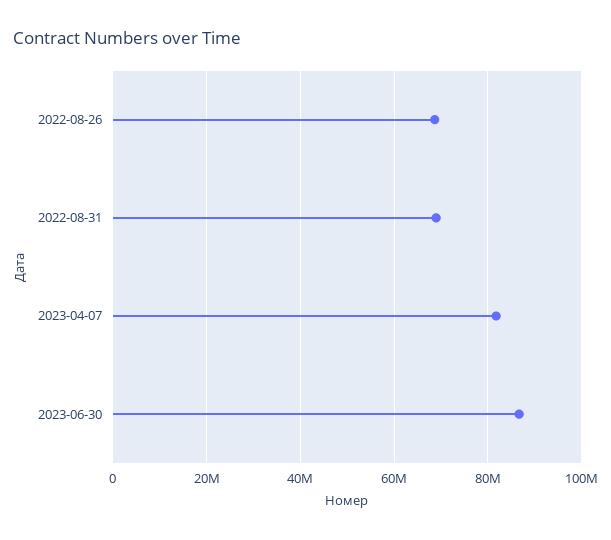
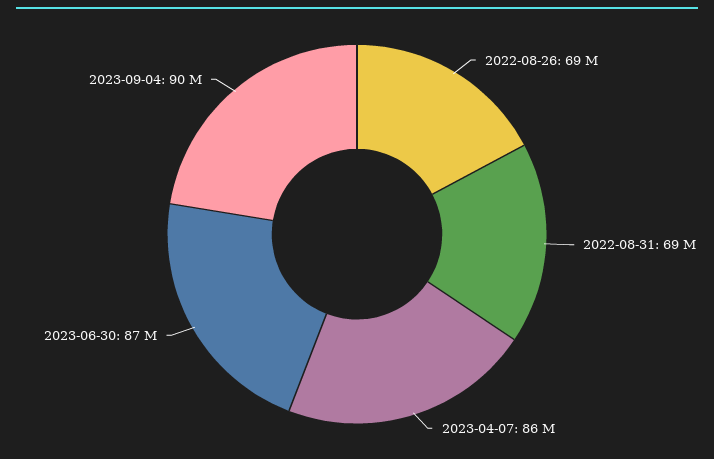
2023-04-07: 82000000 -> 86000000
2023-09-04: none -> 90000000

